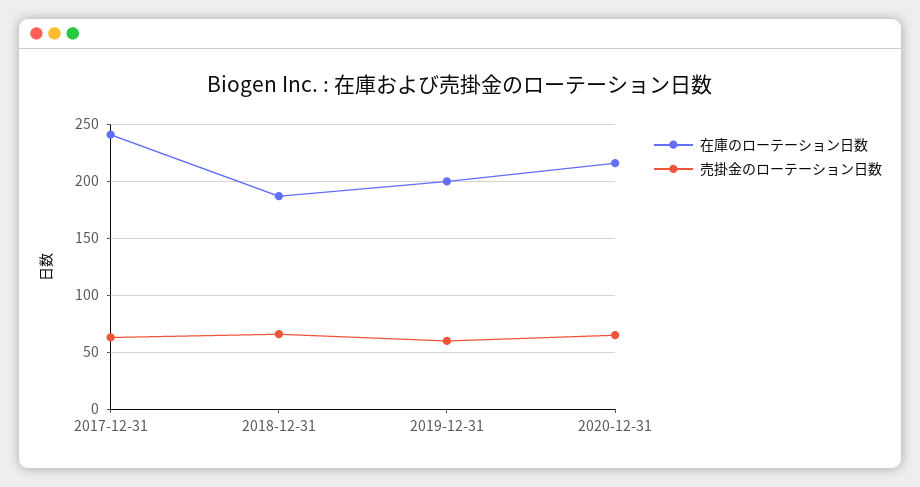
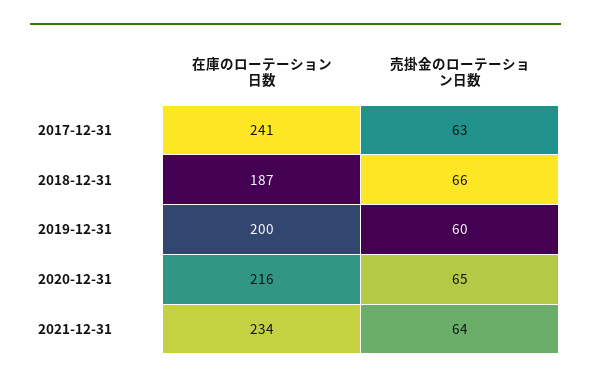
在庫のローテーション日数, 2021-12-31: none -> 234
売掛金のローテーション日数, 2021-12-31: none -> 64

